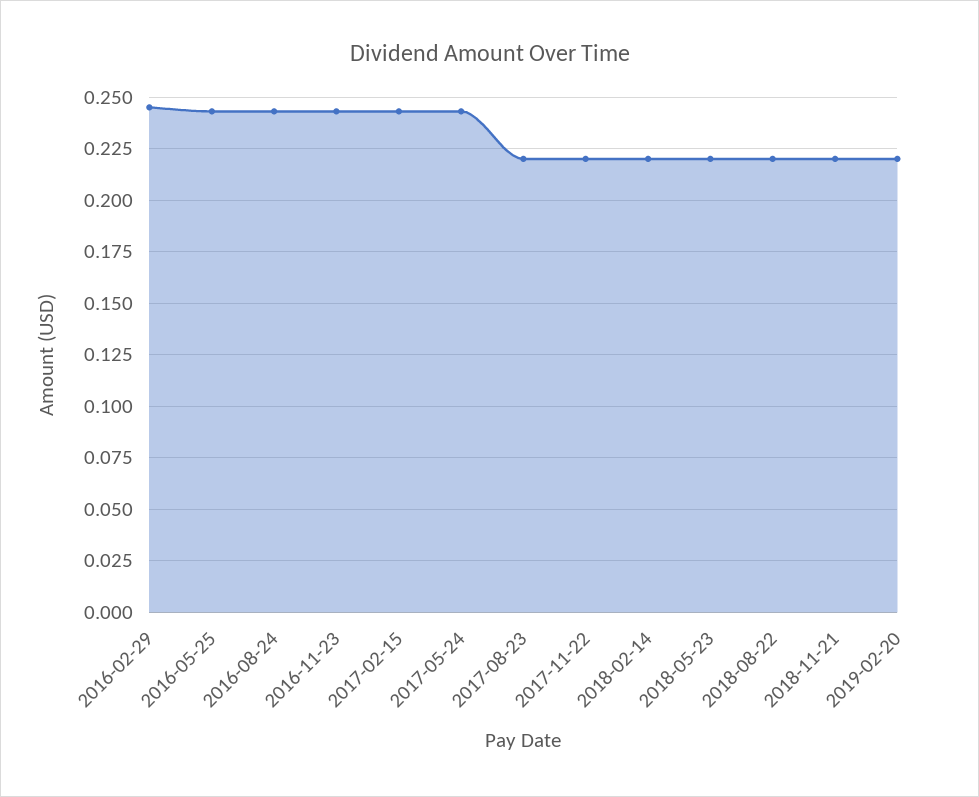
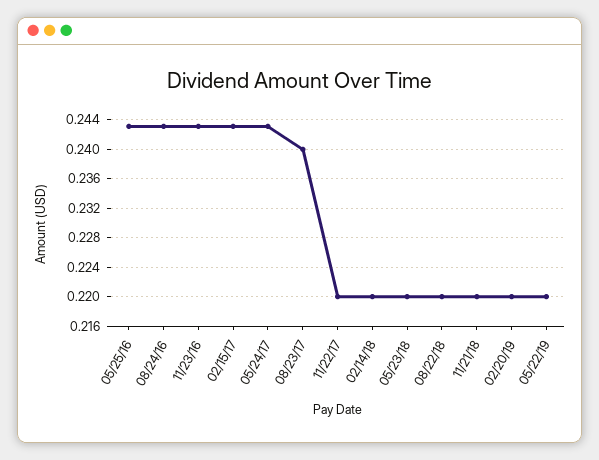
2016-02-29: 0.245 -> none
2017-08-23: 0.22 -> 0.24
05/22/19: none -> 0.22

